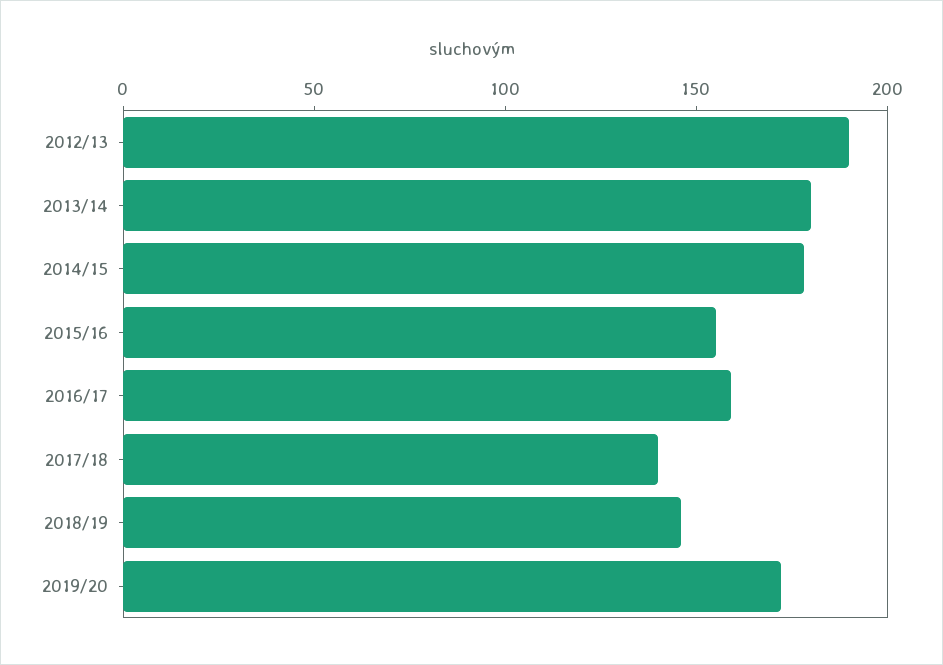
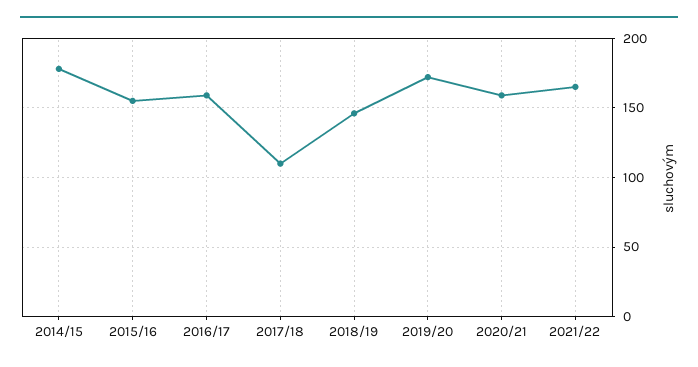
2012/13: 190 -> none
2013/14: 180 -> none
2017/18: 140 -> 110
2020/21: none -> 160
2021/22: none -> 165

